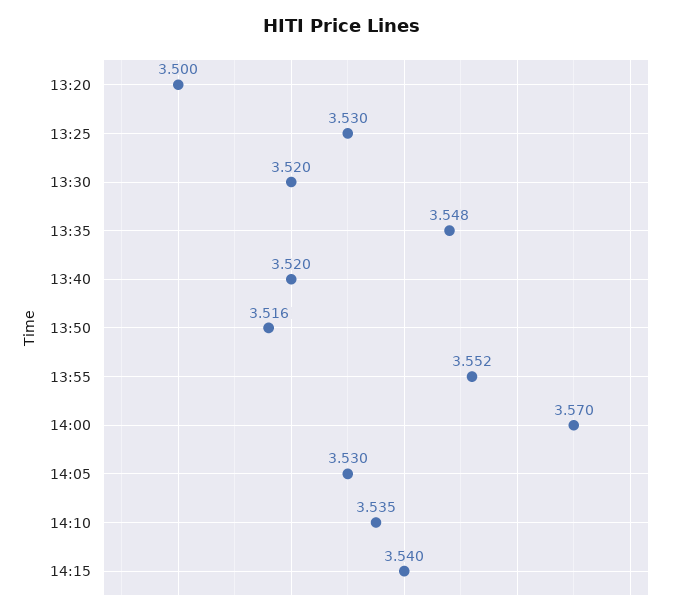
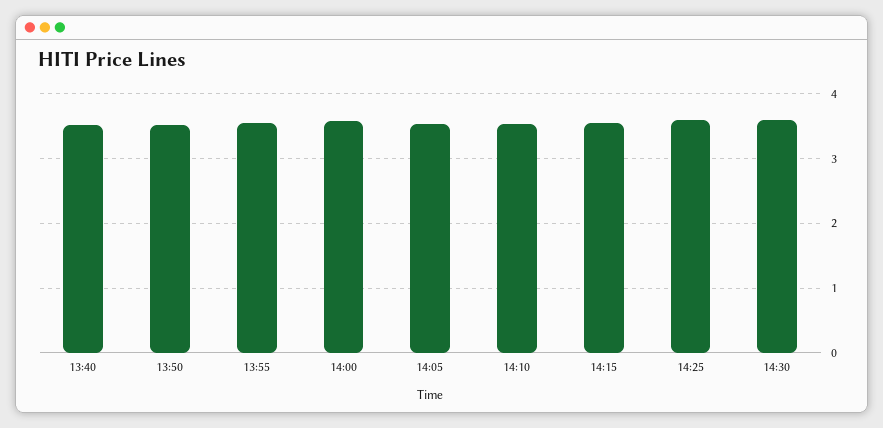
13:20: 3.5 -> none
13:25: 3.53 -> none
13:30: 3.52 -> none
13:35: 3.548 -> none
14:25: none -> 3.6
14:30: none -> 3.6

